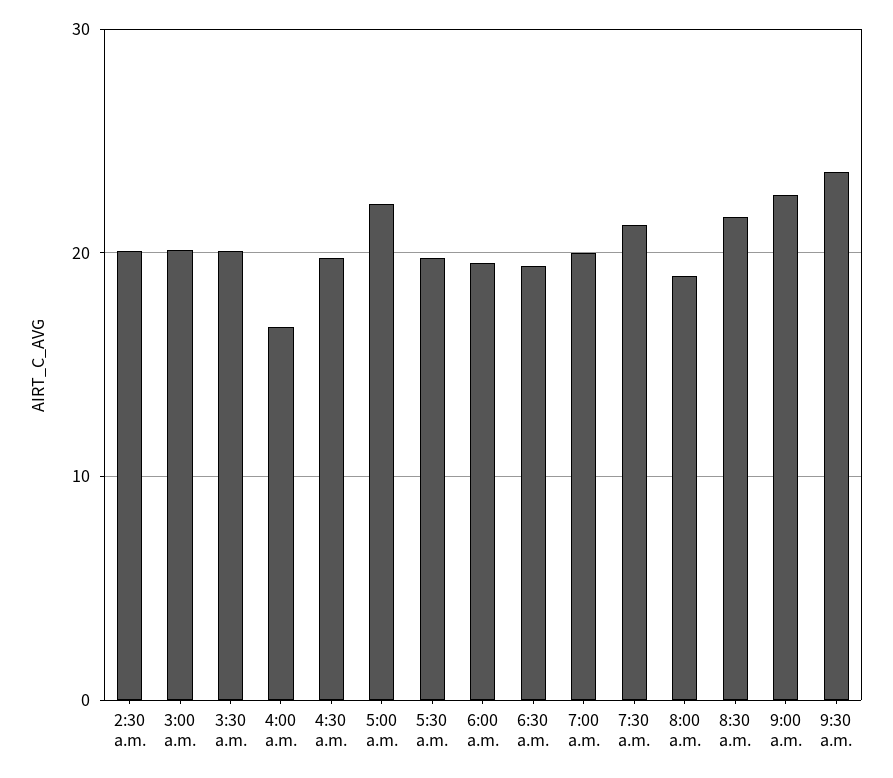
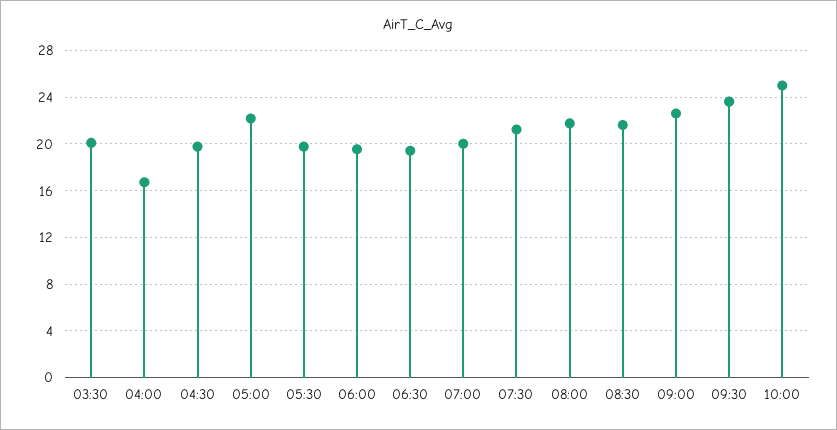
2:30 a.m.: 20 -> none
3:00 a.m.: 20 -> none
8:00 a.m.: 19 -> 22
10:00: none -> 25

